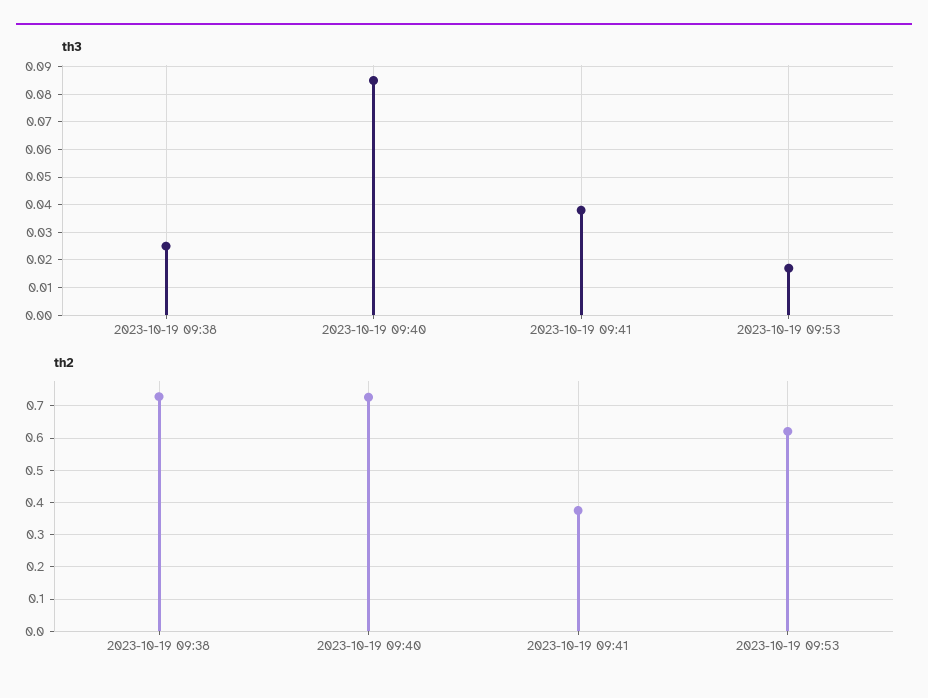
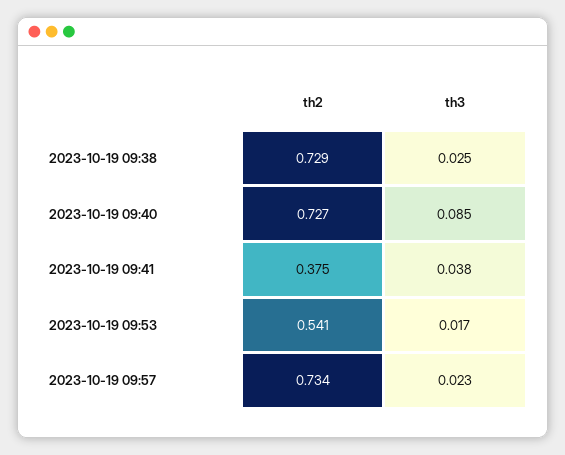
th2, 2023-10-19 09:53: 0.62 -> 0.541
th2, 2023-10-19 09:57: none -> 0.734
th3, 2023-10-19 09:57: none -> 0.023

